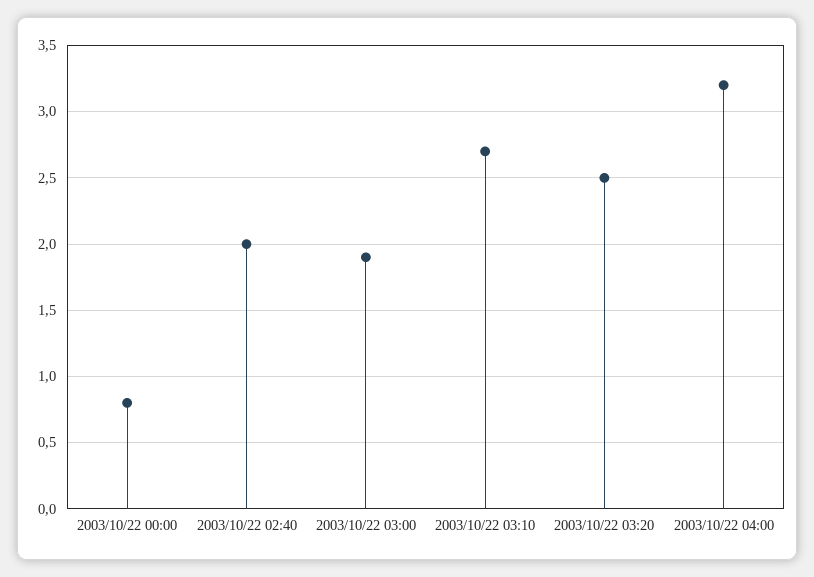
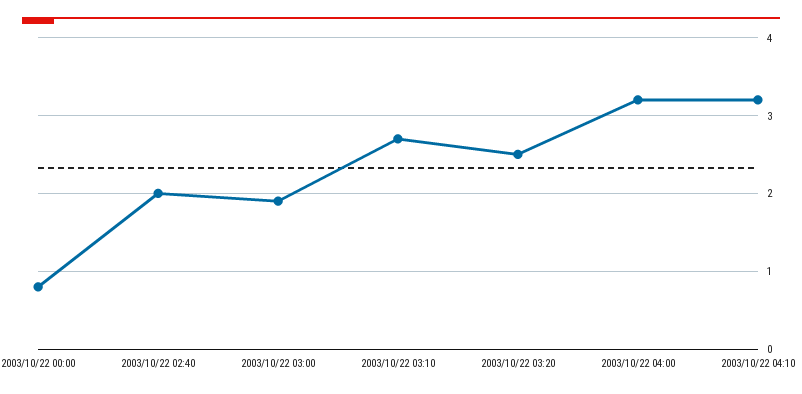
2003/10/22 04:10: none -> 3.2

